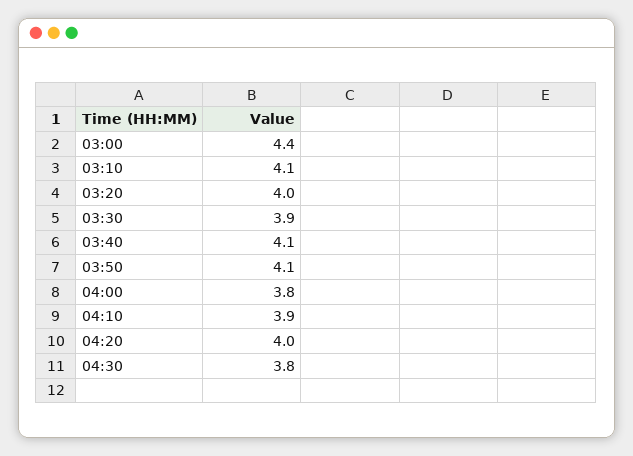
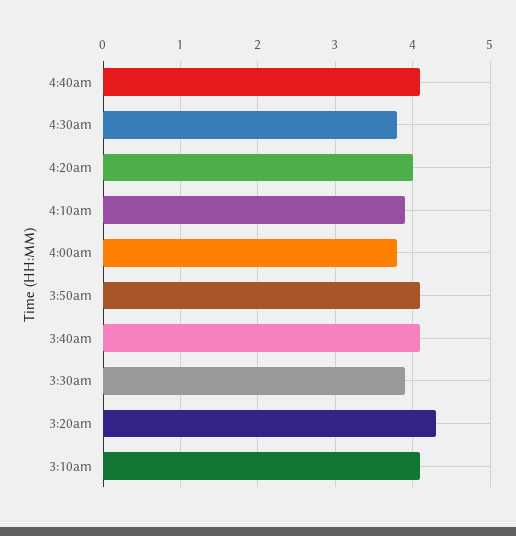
03:00: 4.4 -> none
03:20: 4 -> 4.3
4:40am: none -> 4.1

